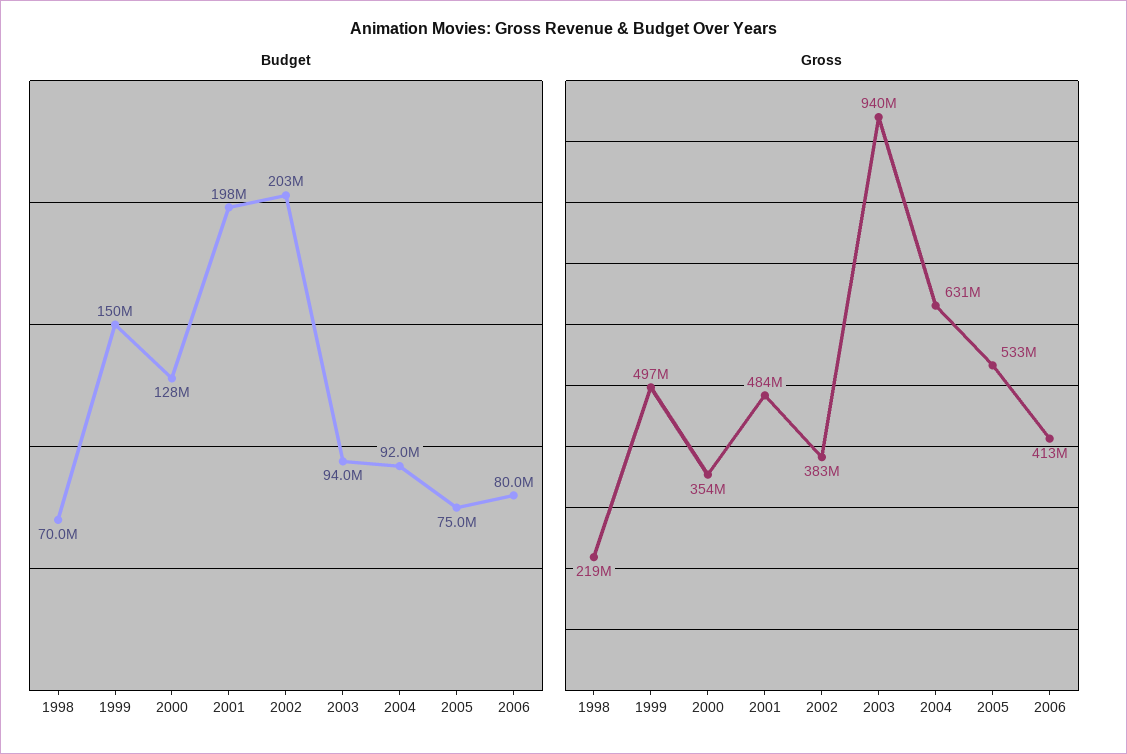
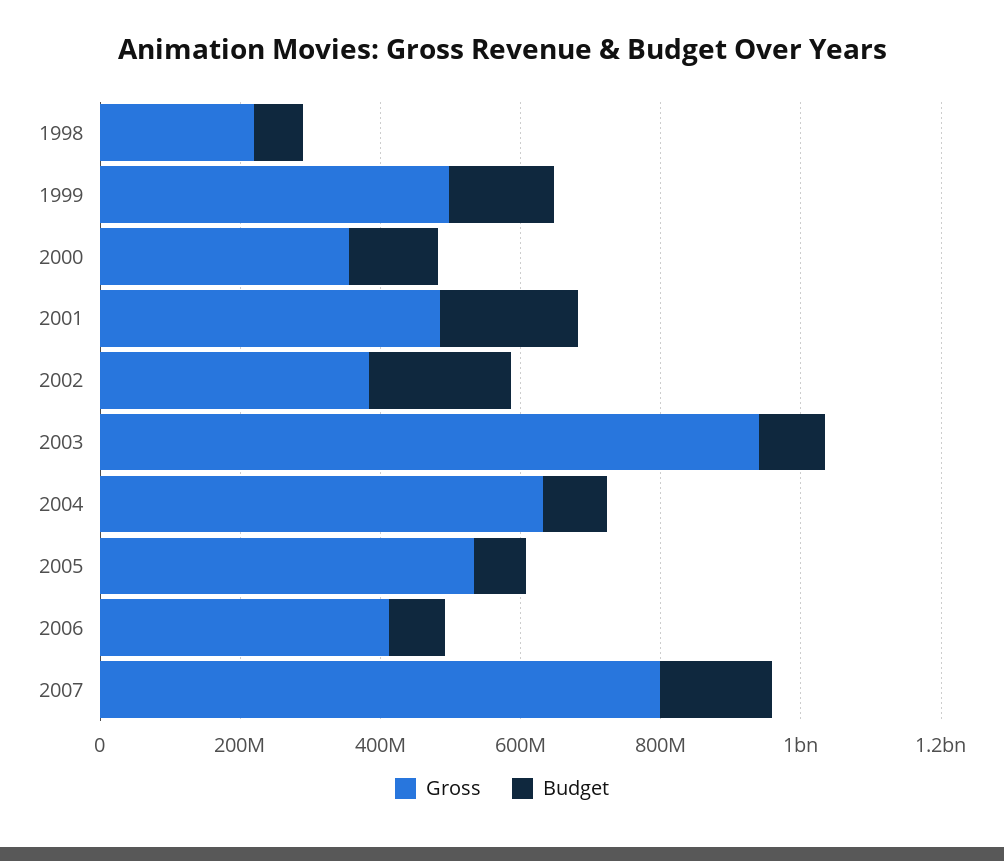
Gross, 2007: none -> 800000000
Budget, 2007: none -> 150000000

